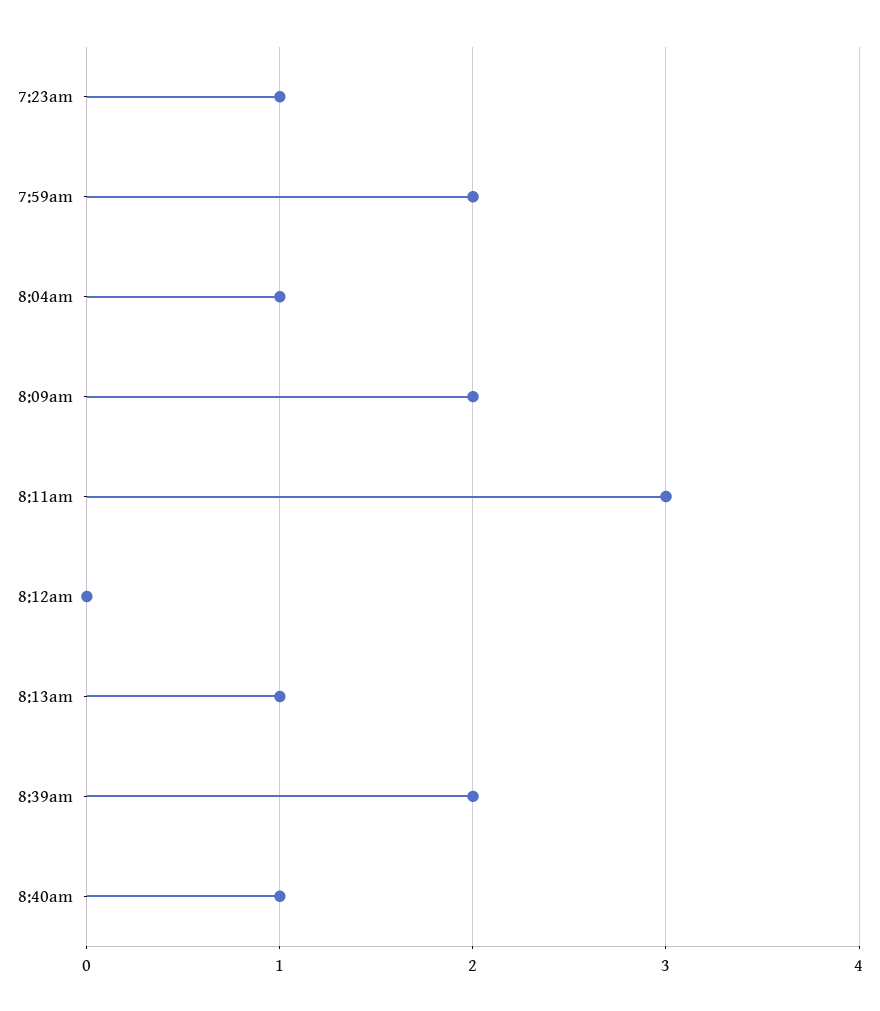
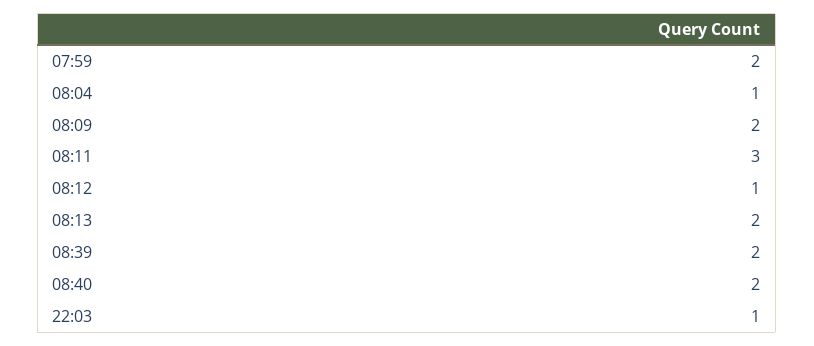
7:23am: 1 -> none
8:12am: 0 -> 1
8:13am: 1 -> 2
8:40am: 1 -> 2
22:03: none -> 1

